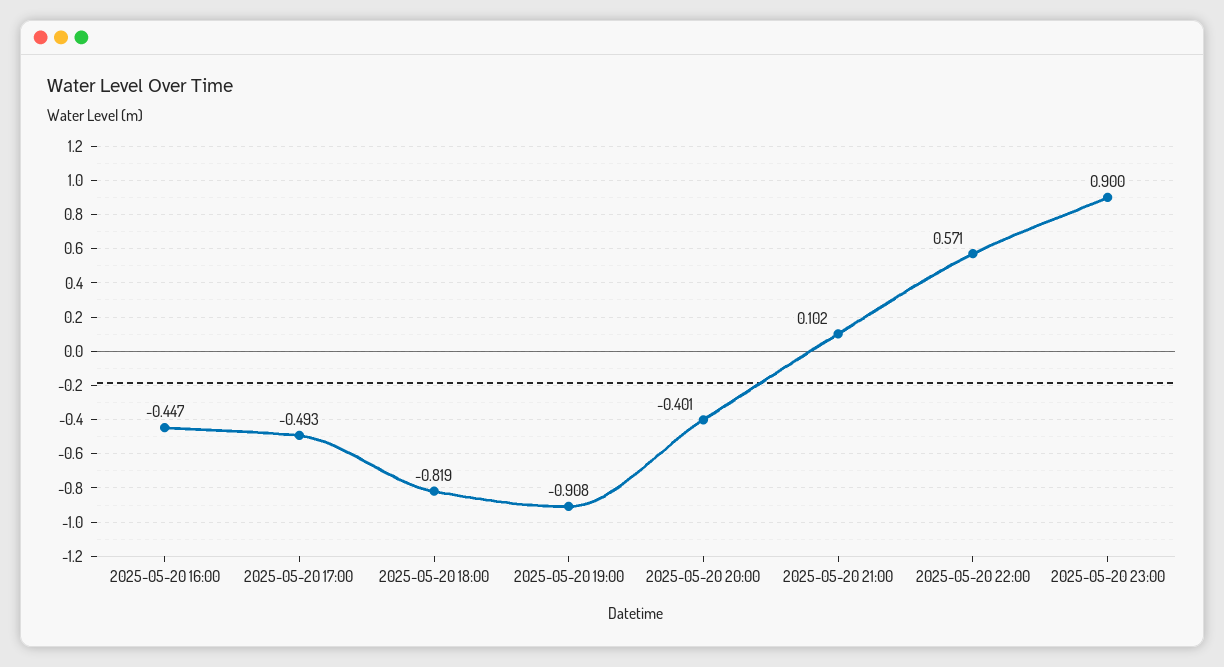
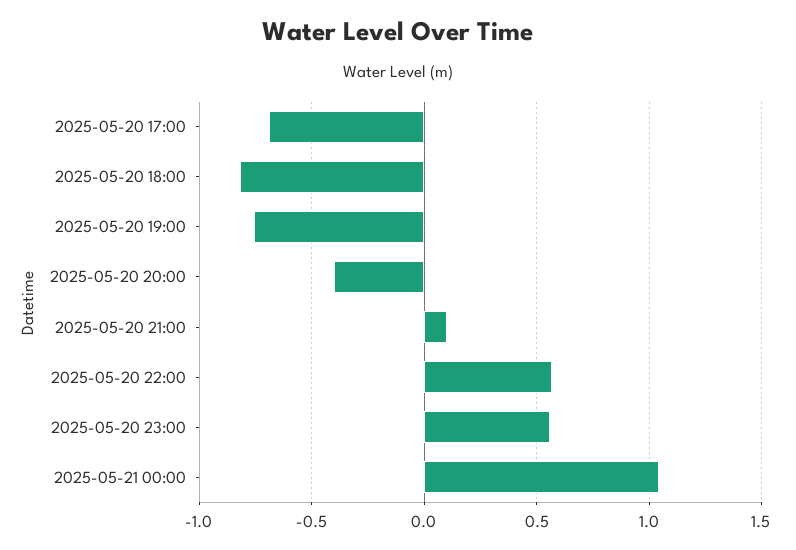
2025-05-20 16:00: -0.447 -> none
2025-05-20 17:00: -0.493 -> -0.7
2025-05-20 19:00: -0.908 -> -0.75
2025-05-20 23:00: 0.9 -> 0.55
2025-05-21 00:00: none -> 1.05

